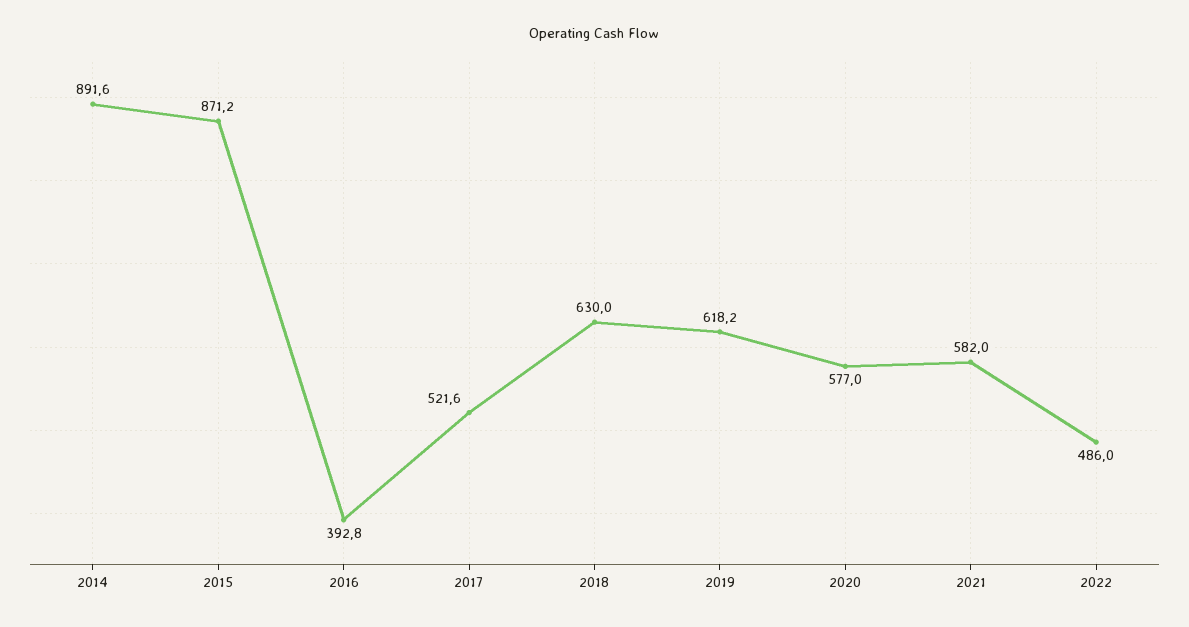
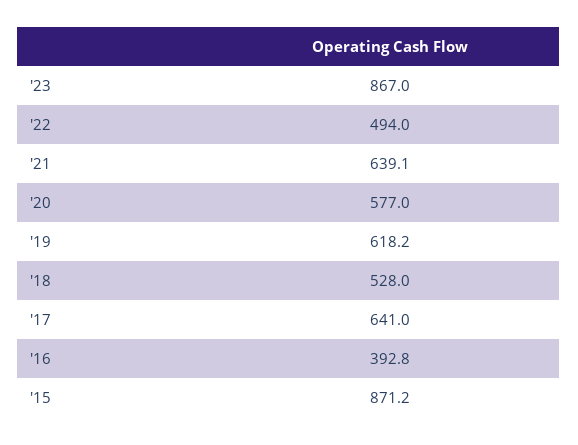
2014: 891.6 -> none
2017: 521.6 -> 641
2018: 630 -> 528
2021: 582 -> 639.1
2022: 486 -> 494
'23: none -> 867

